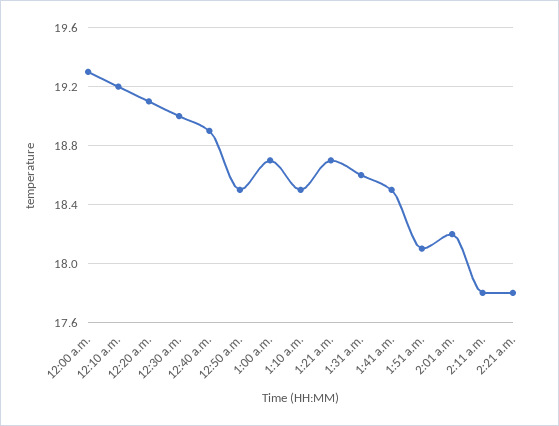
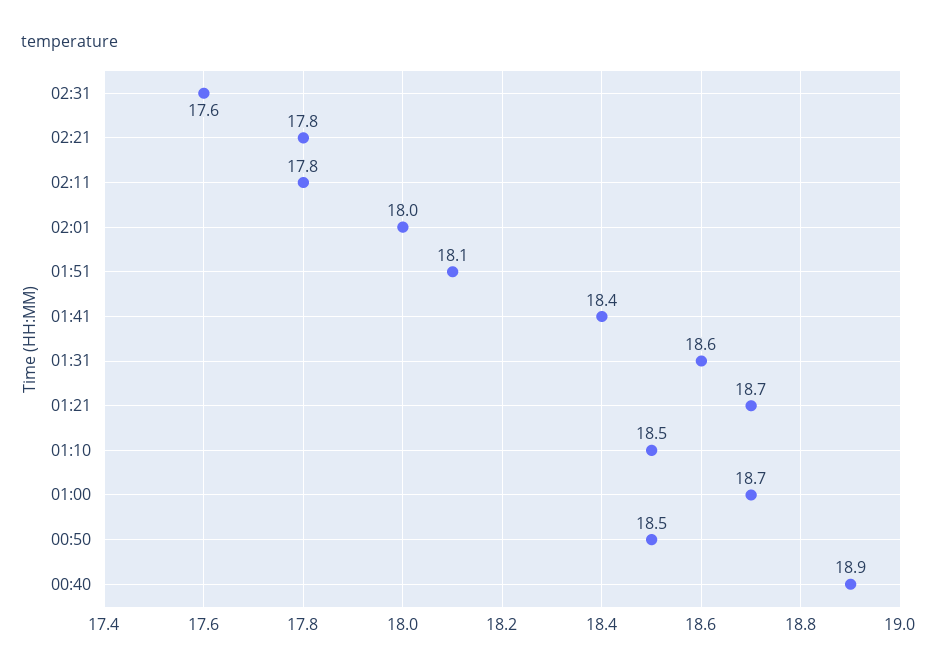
12:00 a.m.: 19.3 -> none
12:10 a.m.: 19.2 -> none
12:20 a.m.: 19.1 -> none
12:30 a.m.: 19 -> none
1:41 a.m.: 18.5 -> 18.4
2:01 a.m.: 18.2 -> 18
02:31: none -> 17.6

